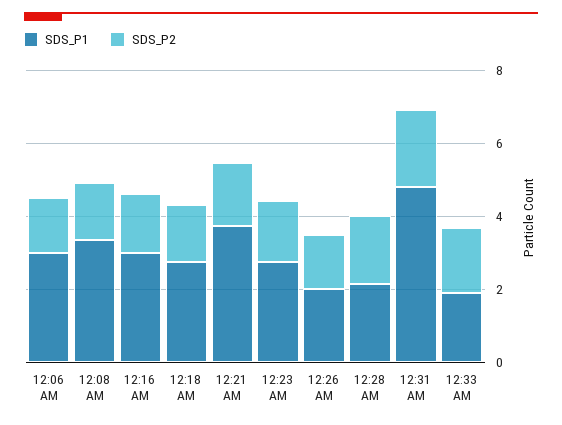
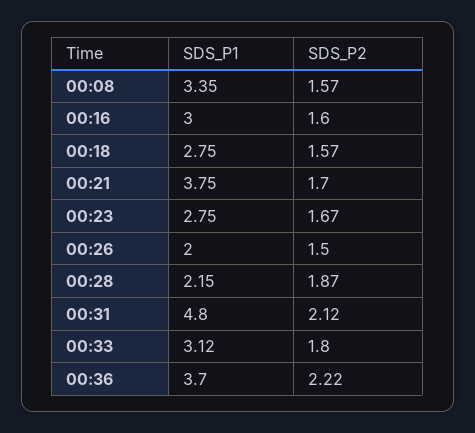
SDS_P1, 12:06 AM: 3 -> none
SDS_P2, 12:06 AM: 1.5 -> none
SDS_P1, 12:33 AM: 2 -> 3.12
SDS_P1, 00:36: none -> 3.7
SDS_P2, 00:36: none -> 2.22

